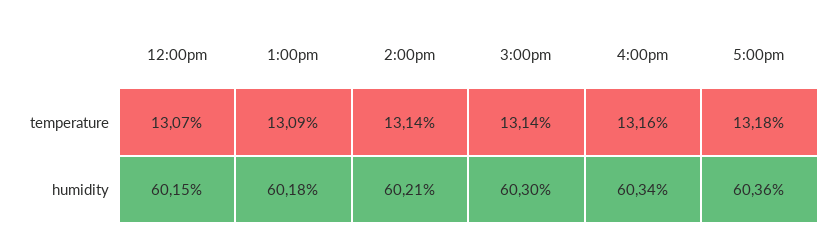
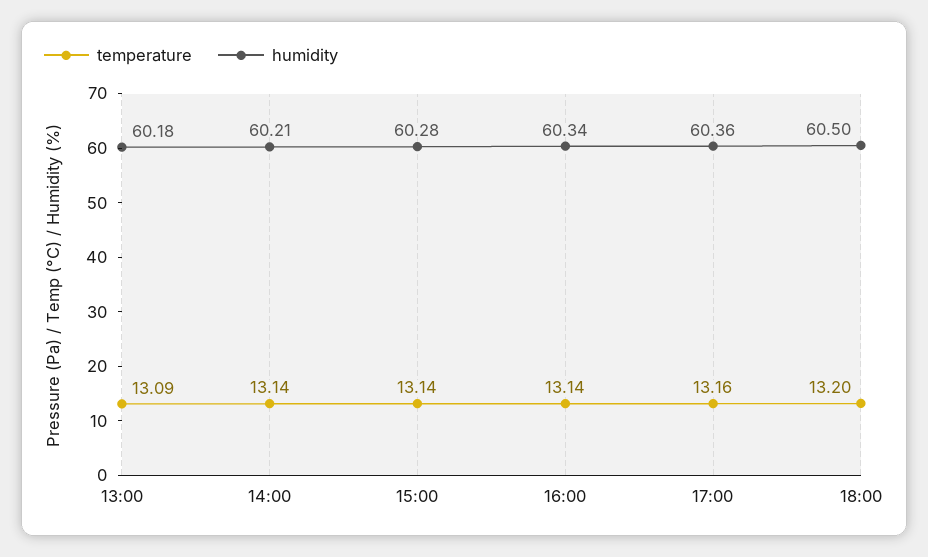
temperature, 12:00pm: 13.07 -> none
temperature, 4:00pm: 13.16 -> 13.14
temperature, 5:00pm: 13.18 -> 13.16
humidity, 12:00pm: 60.15 -> none
humidity, 3:00pm: 60.3 -> 60.28
temperature, 18:00: none -> 13.2
humidity, 18:00: none -> 60.5

